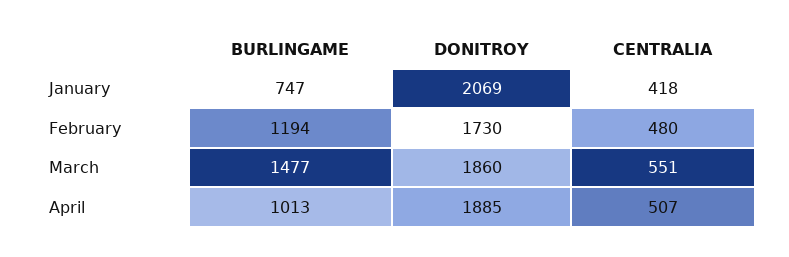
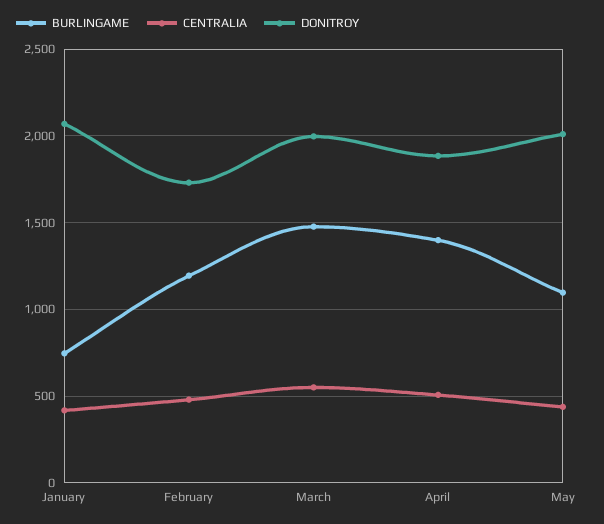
DONITROY, March: 1860 -> 2000
BURLINGAME, April: 1013 -> 1400
BURLINGAME, May: none -> 1100
CENTRALIA, May: none -> 450
DONITROY, May: none -> 2000

